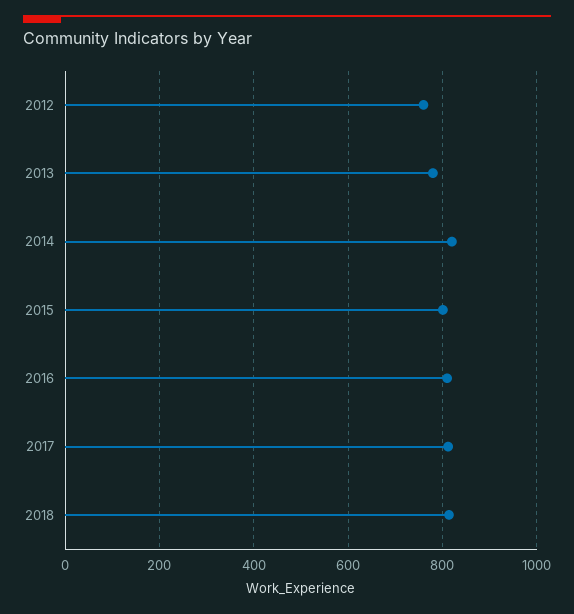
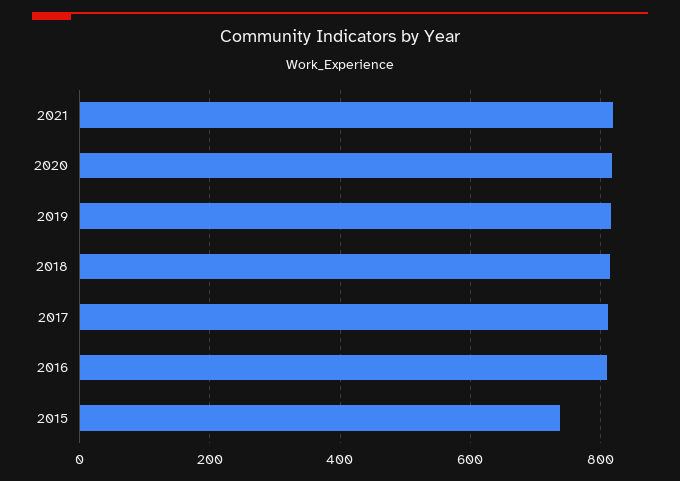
2012: 760 -> none
2013: 780 -> none
2014: 820 -> none
2015: 800 -> 740
2021: none -> 820
2020: none -> 820
2019: none -> 820

